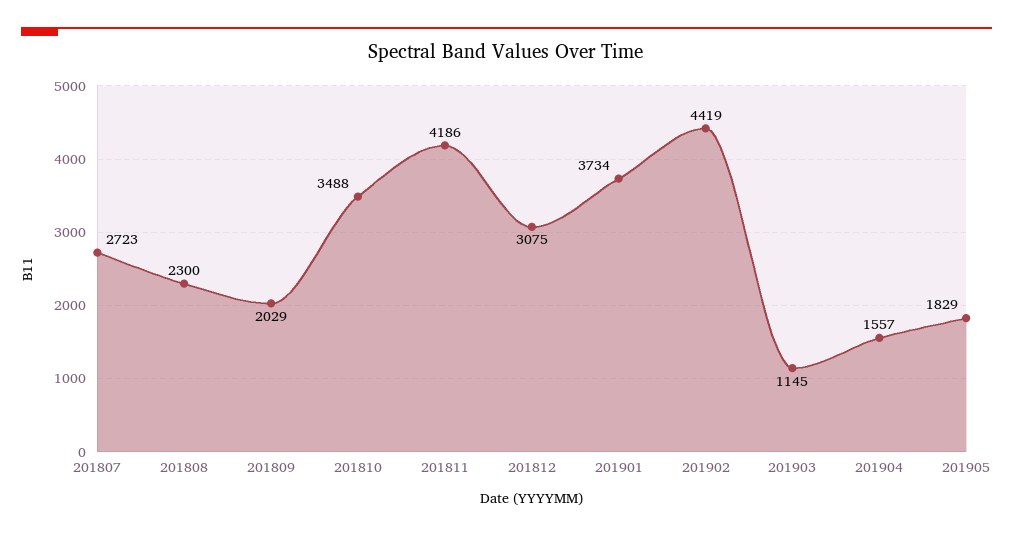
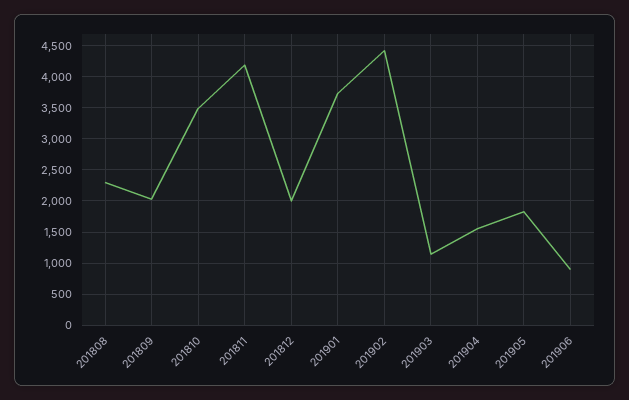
201807: 2723 -> none
201812: 3075 -> 2000
201906: none -> 900

